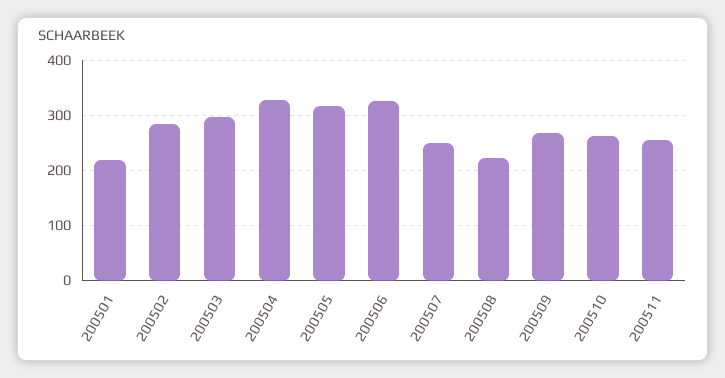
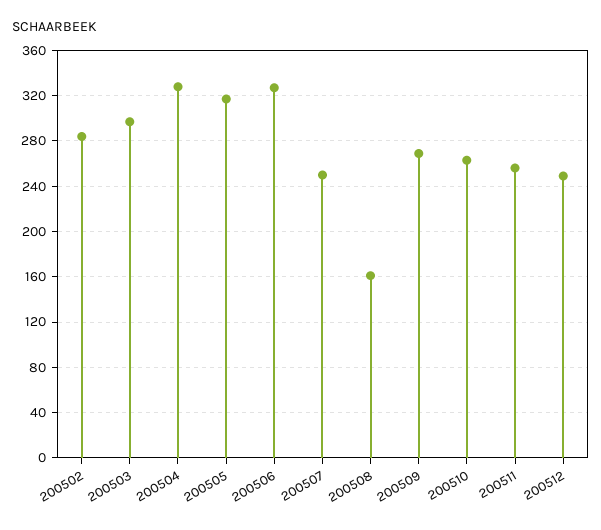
200501: 220 -> none
200508: 220 -> 160
200512: none -> 250

